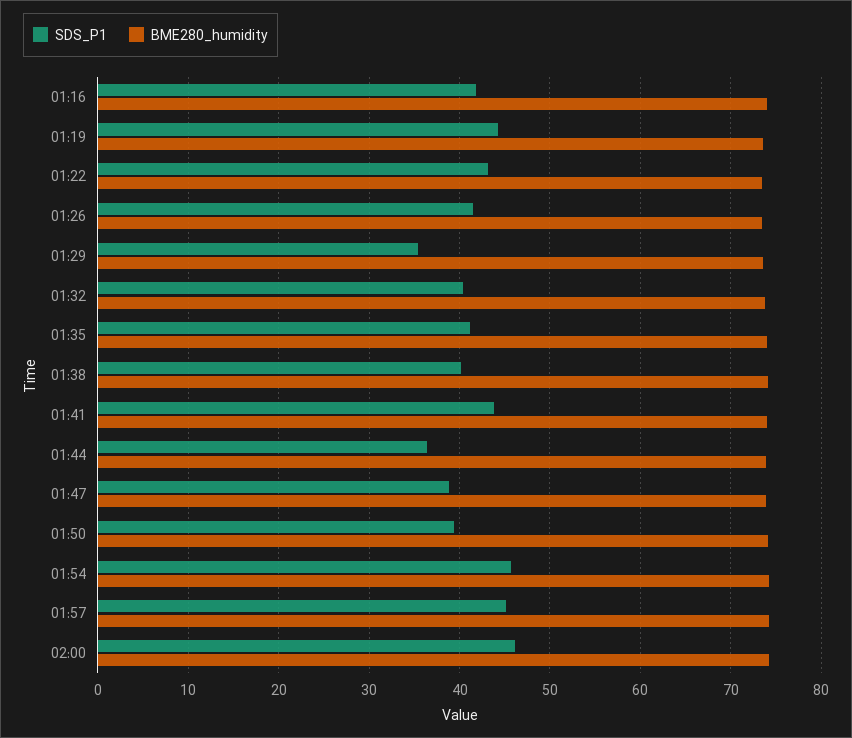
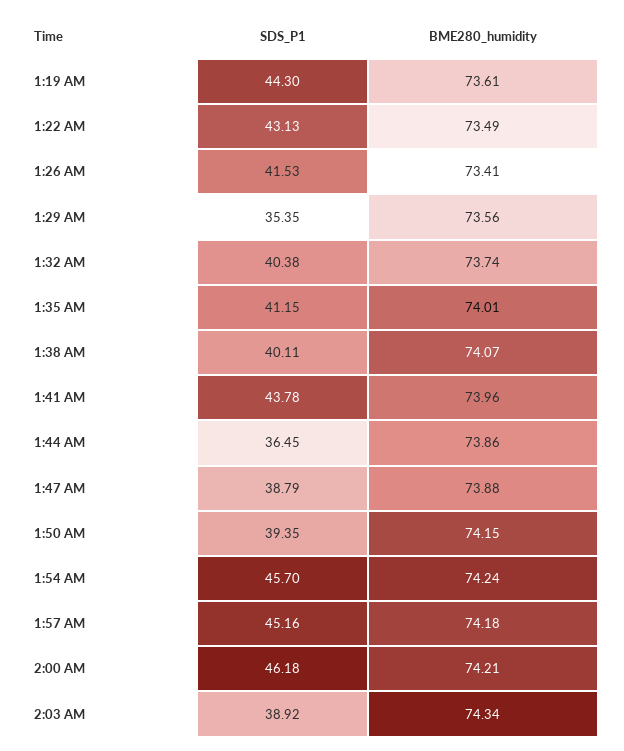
SDS_P1, 01:16: 42 -> none
BME280_humidity, 01:16: 74 -> none
SDS_P1, 2:03 AM: none -> 38.92
BME280_humidity, 2:03 AM: none -> 74.34

